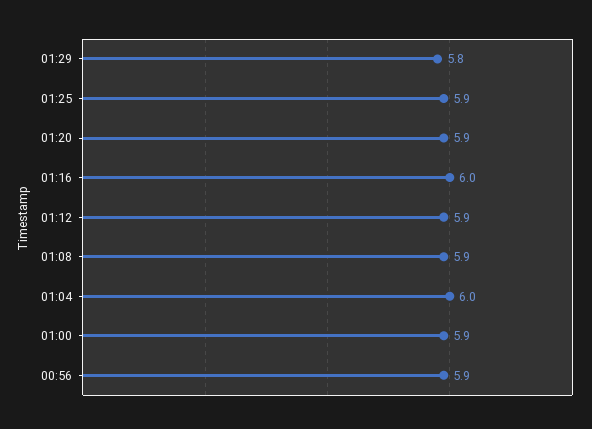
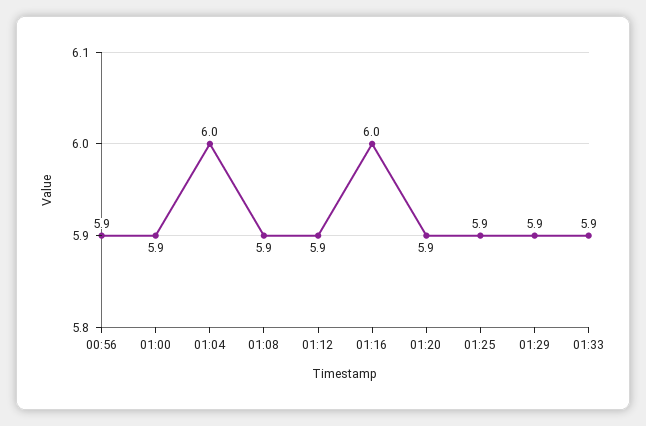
01:29: 5.8 -> 5.9
01:33: none -> 5.9

